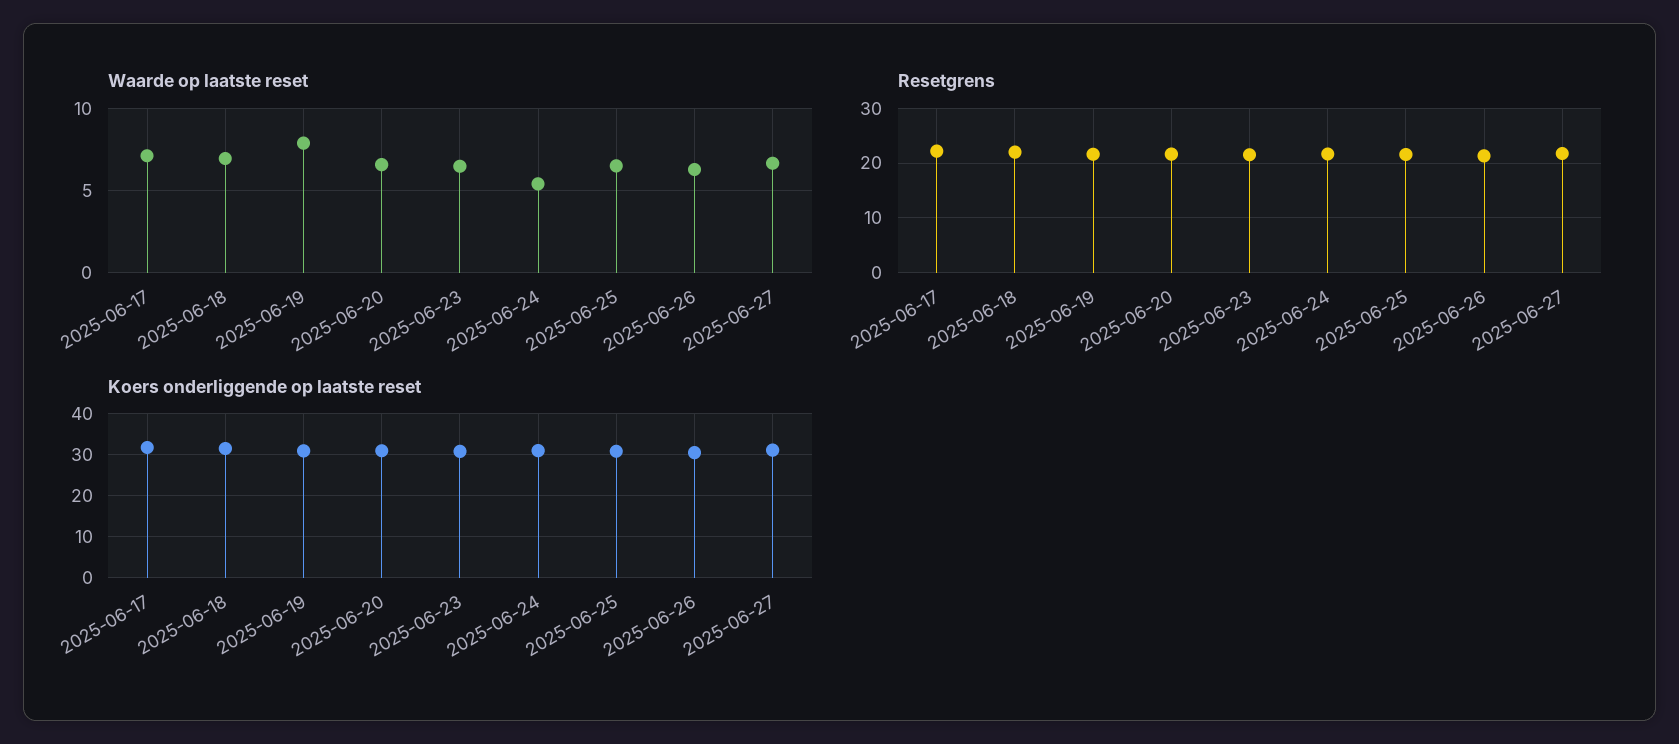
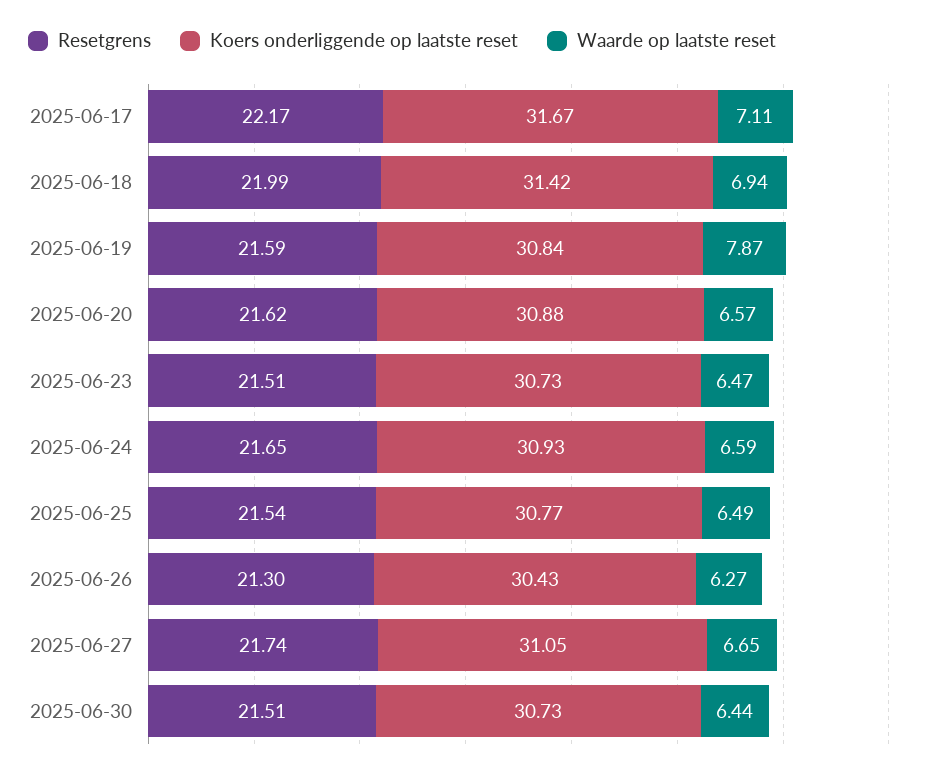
Waarde op laatste reset, 2025-06-24: 5.5 -> 6.59
Resetgrens, 2025-06-30: none -> 21.51
Koers onderliggende op laatste reset, 2025-06-30: none -> 30.73
Waarde op laatste reset, 2025-06-30: none -> 6.44

